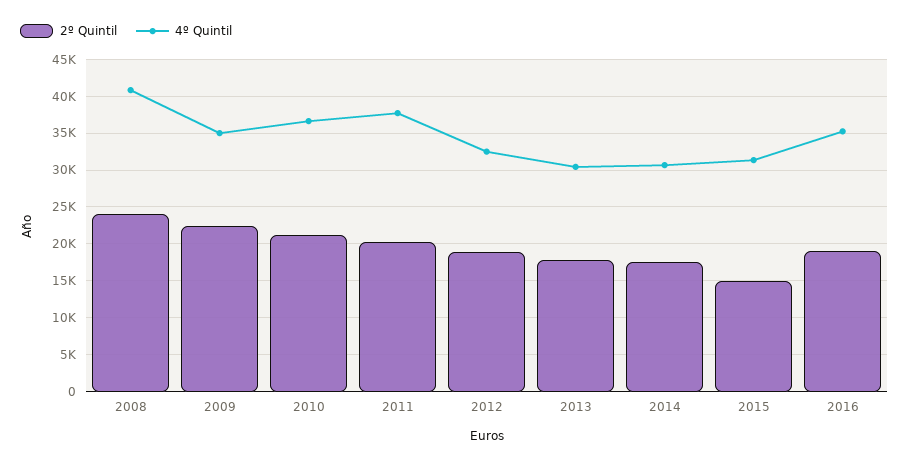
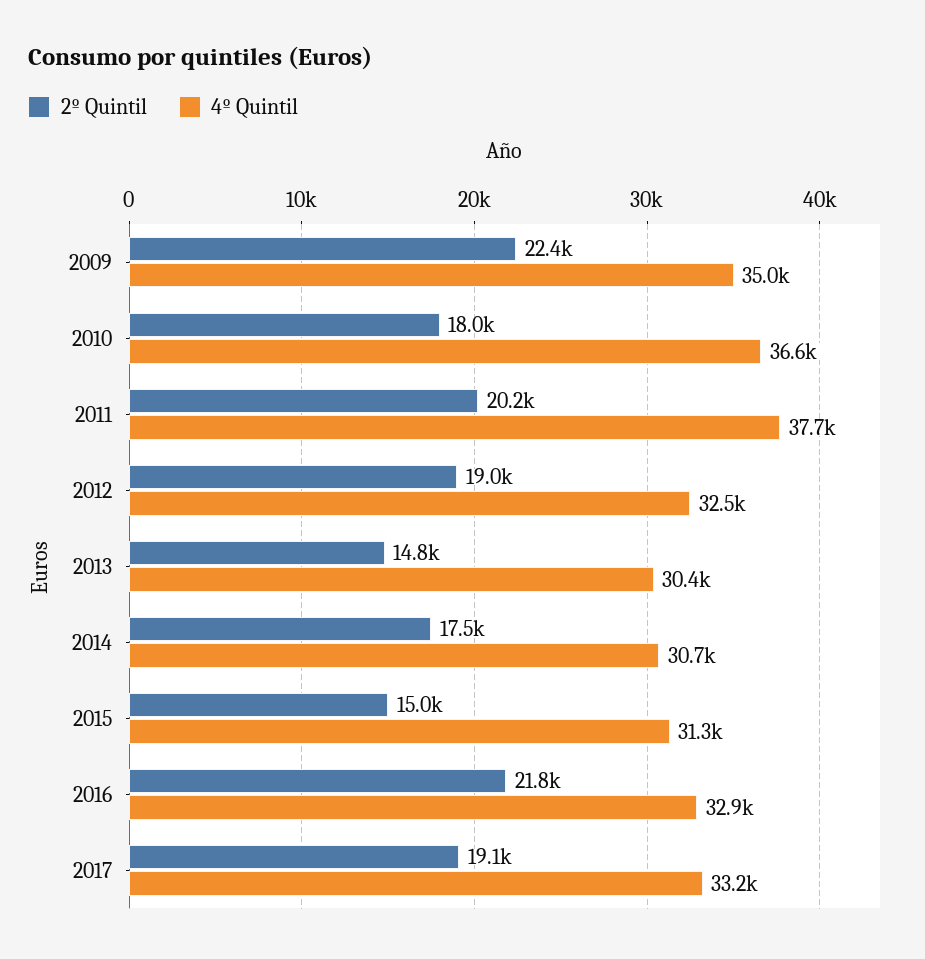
2º Quintil, 2008: 24000 -> none
4º Quintil, 2008: 41000 -> none
2º Quintil, 2010: 21000 -> 18000
2º Quintil, 2013: 18000 -> 14800
2º Quintil, 2016: 19000 -> 21800
4º Quintil, 2016: 35000 -> 32900
2º Quintil, 2017: none -> 19100
4º Quintil, 2017: none -> 33200

